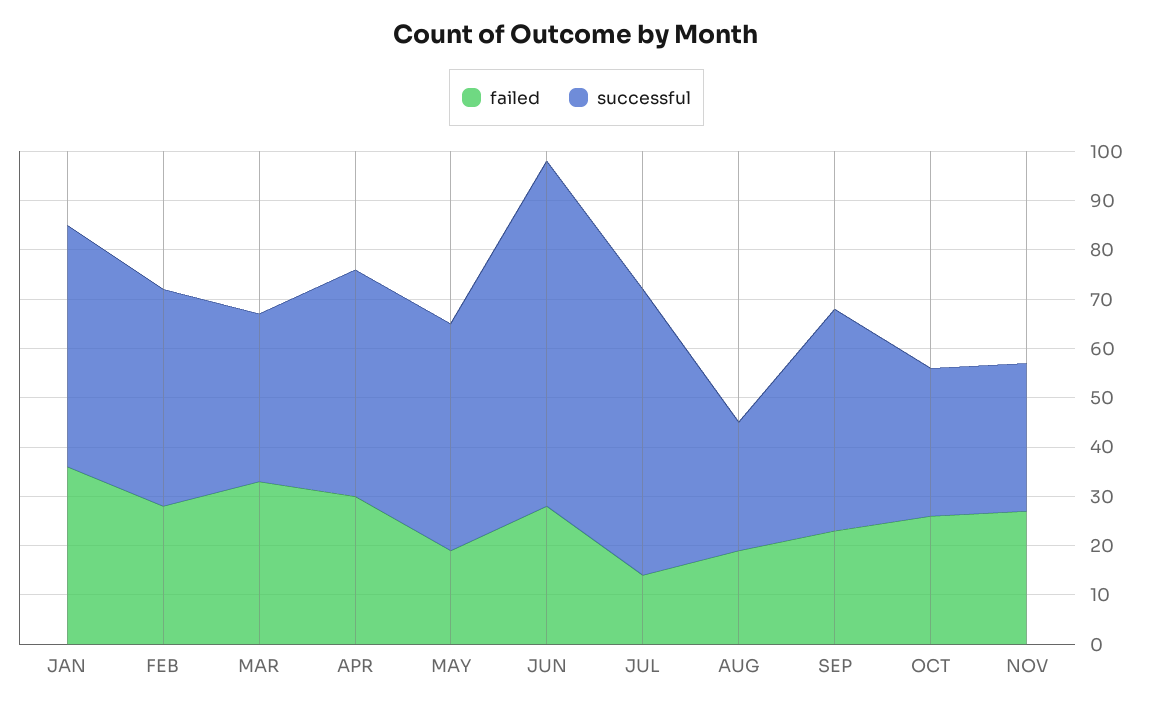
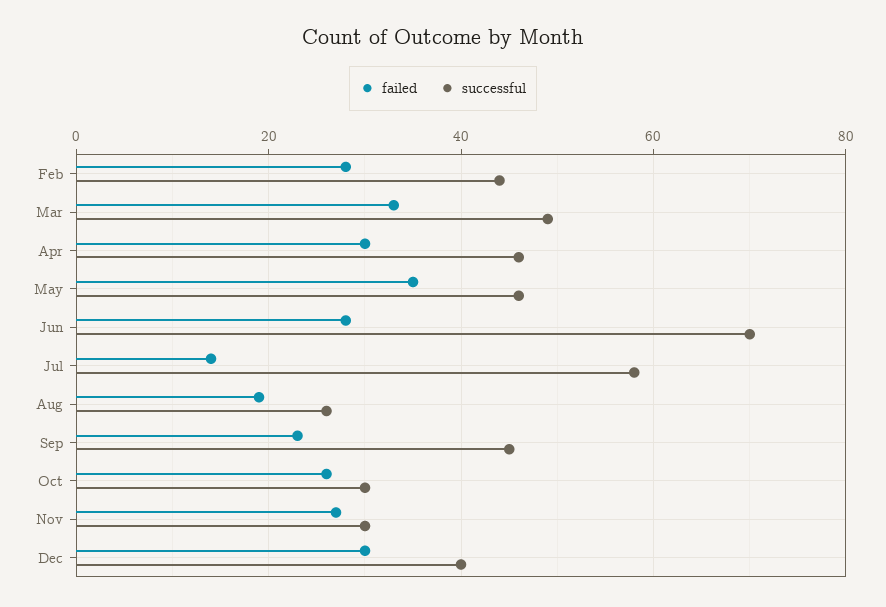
failed, JAN: 35 -> none
successful, JAN: 50 -> none
successful, MAR: 35 -> 50
failed, MAY: 20 -> 35
failed, Dec: none -> 30
successful, Dec: none -> 40

